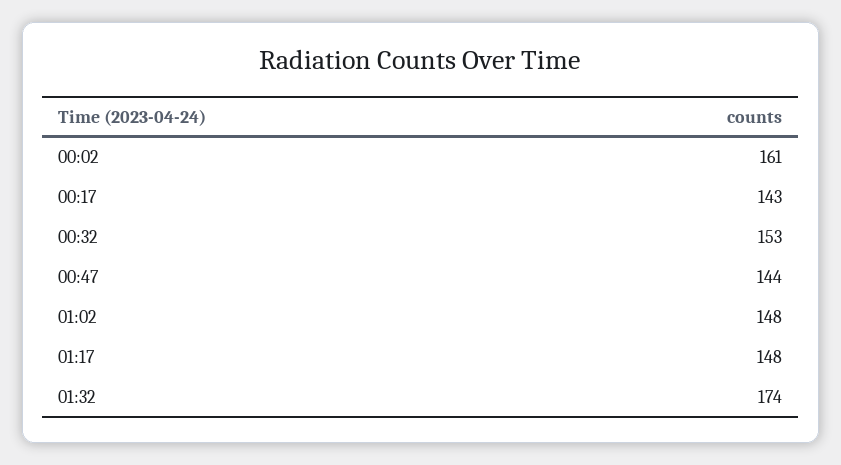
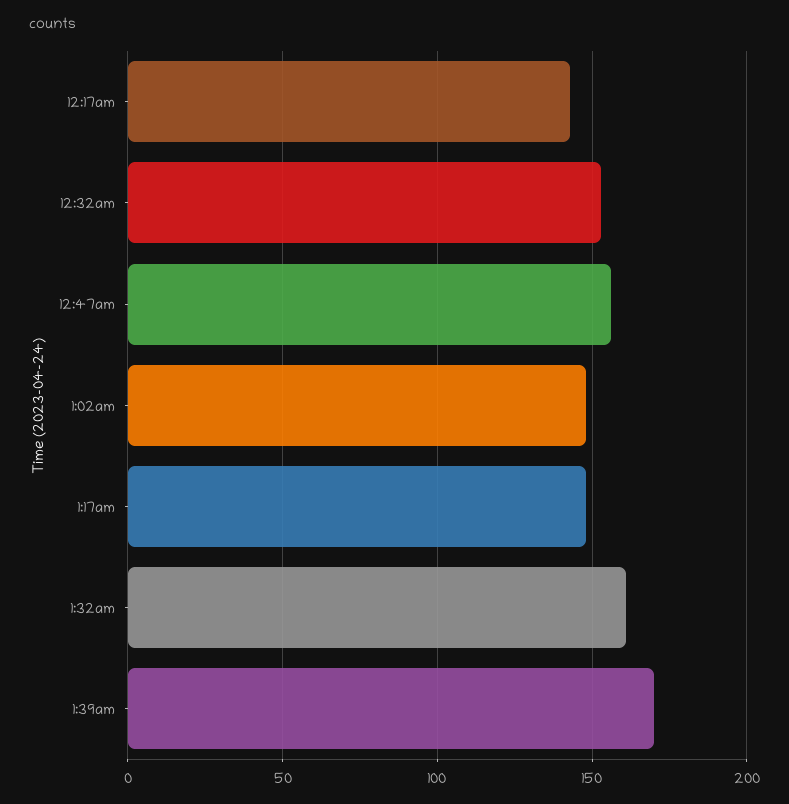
00:02: 161 -> none
00:47: 144 -> 155
01:32: 174 -> 160
1:39am: none -> 170

